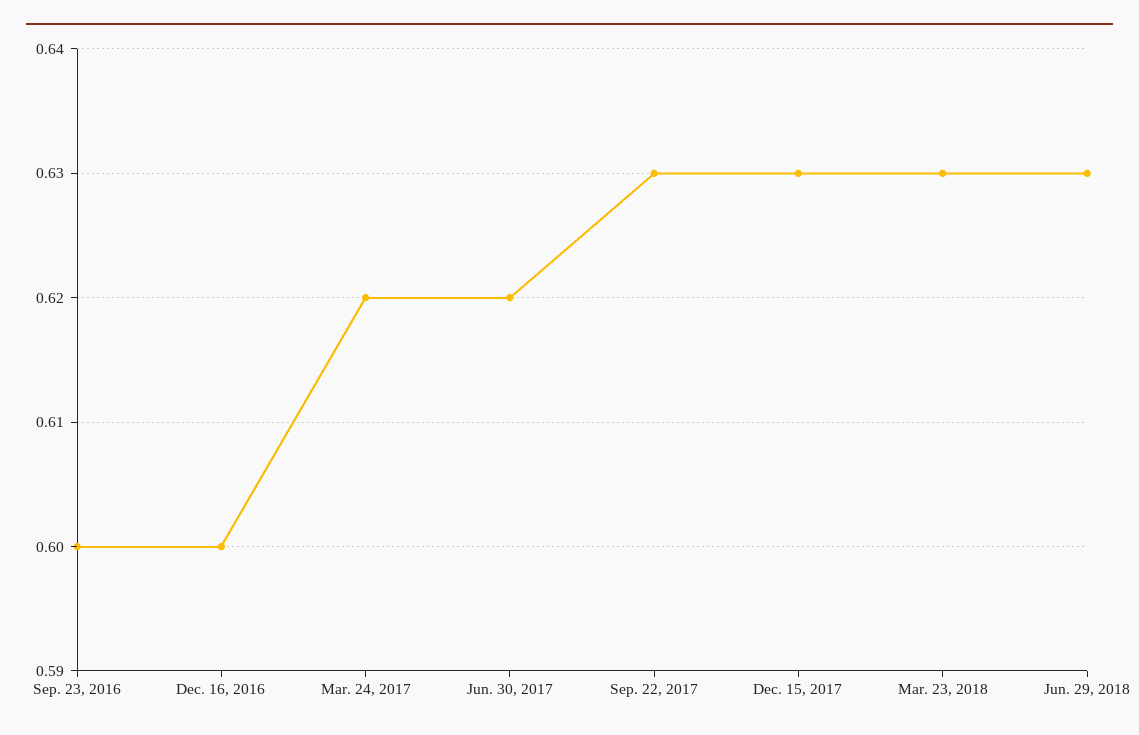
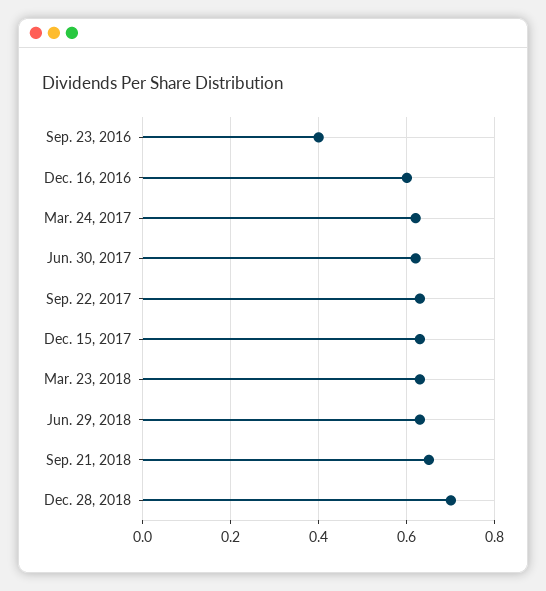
Sep. 23, 2016: 0.6 -> 0.4
Sep. 21, 2018: none -> 0.65
Dec. 28, 2018: none -> 0.7

